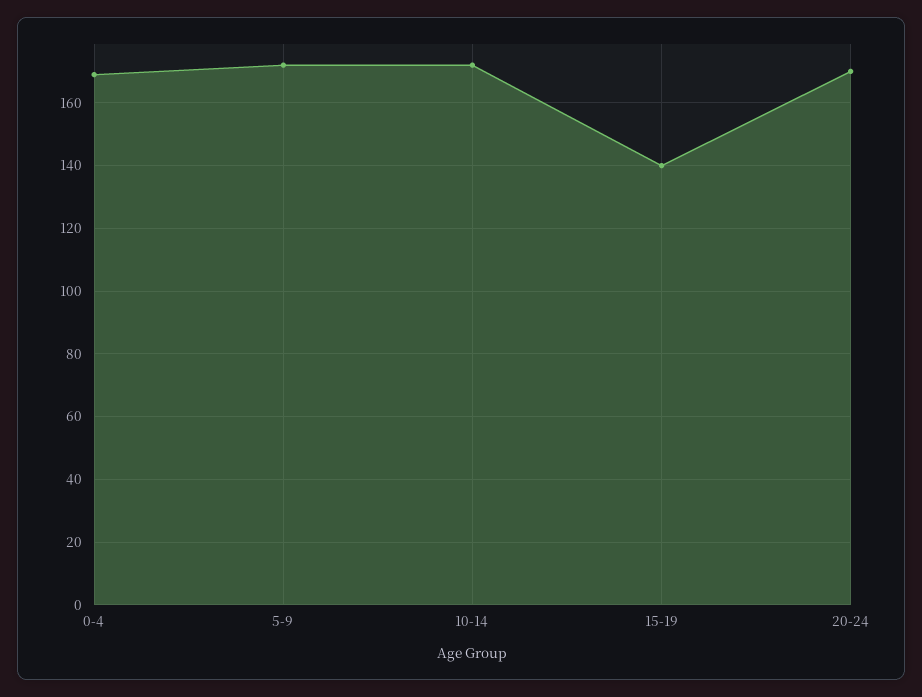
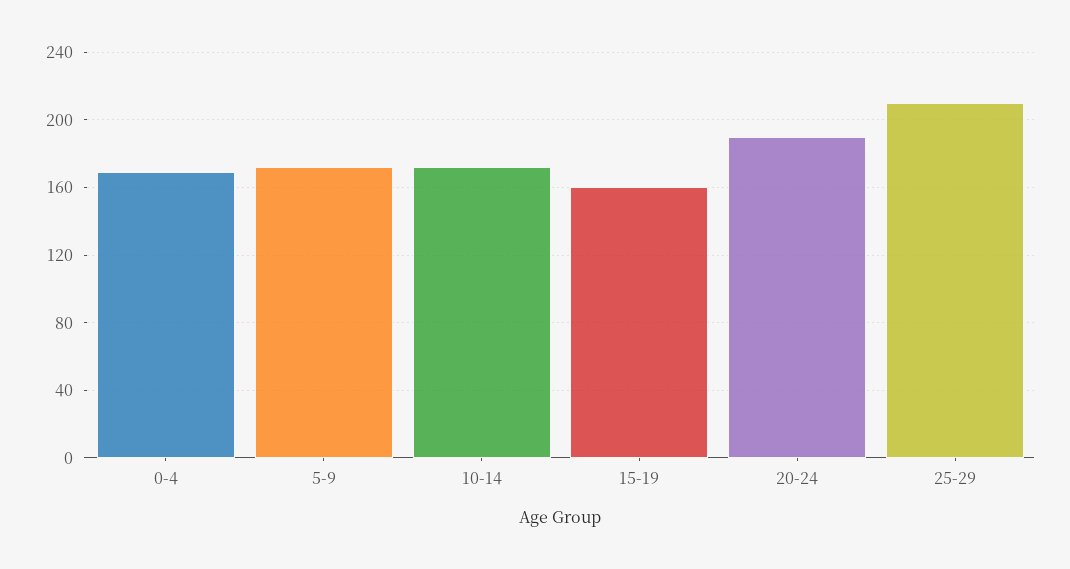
15-19: 140 -> 160
20-24: 170 -> 190
25-29: none -> 210

